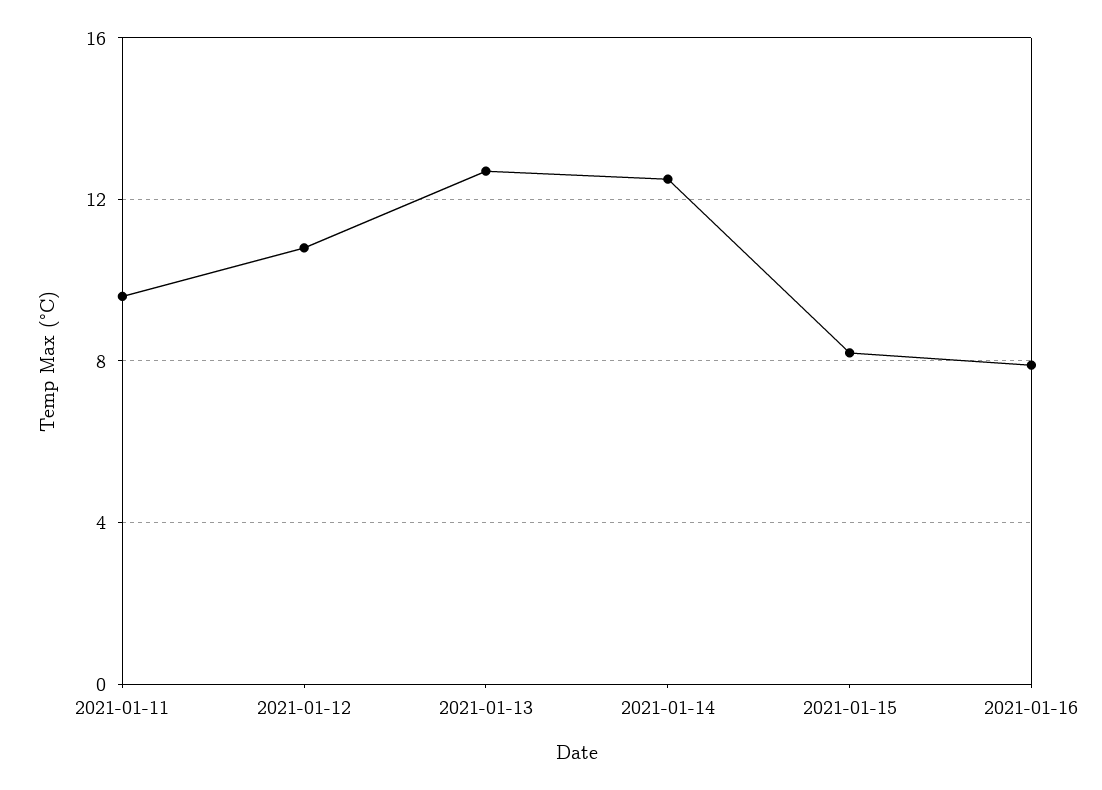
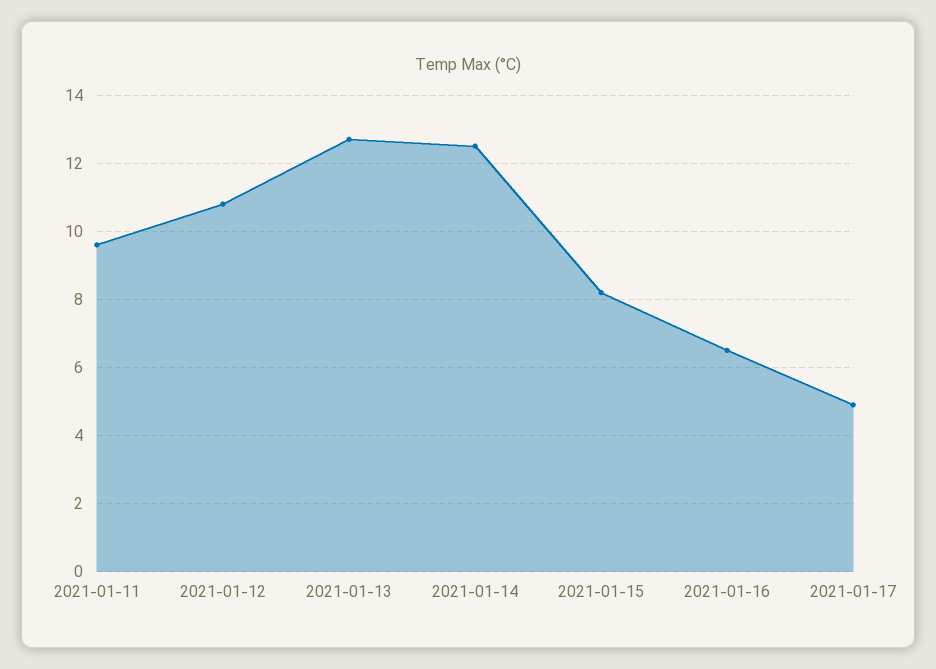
2021-01-16: 8 -> 6.5
2021-01-17: none -> 5

